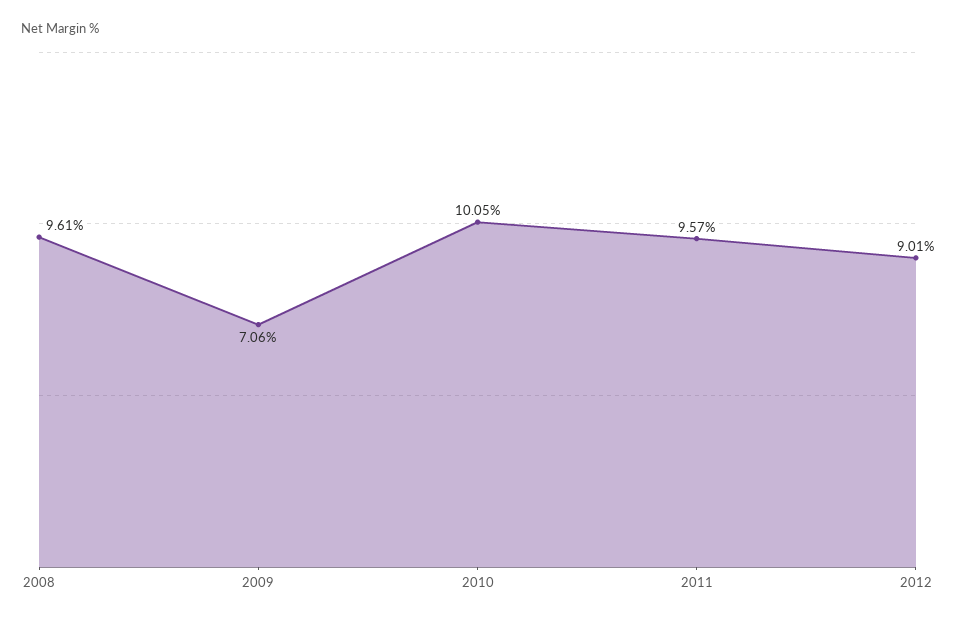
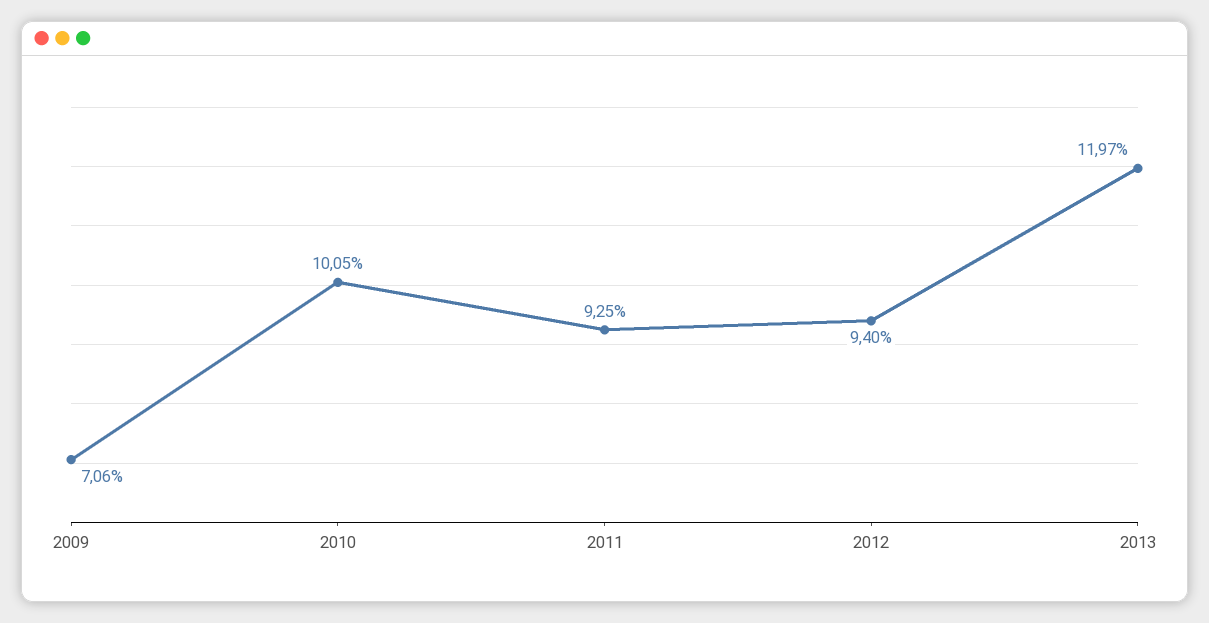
2008: 9.61 -> none
2011: 9.57 -> 9.25
2012: 9.01 -> 9.4
2013: none -> 11.97

